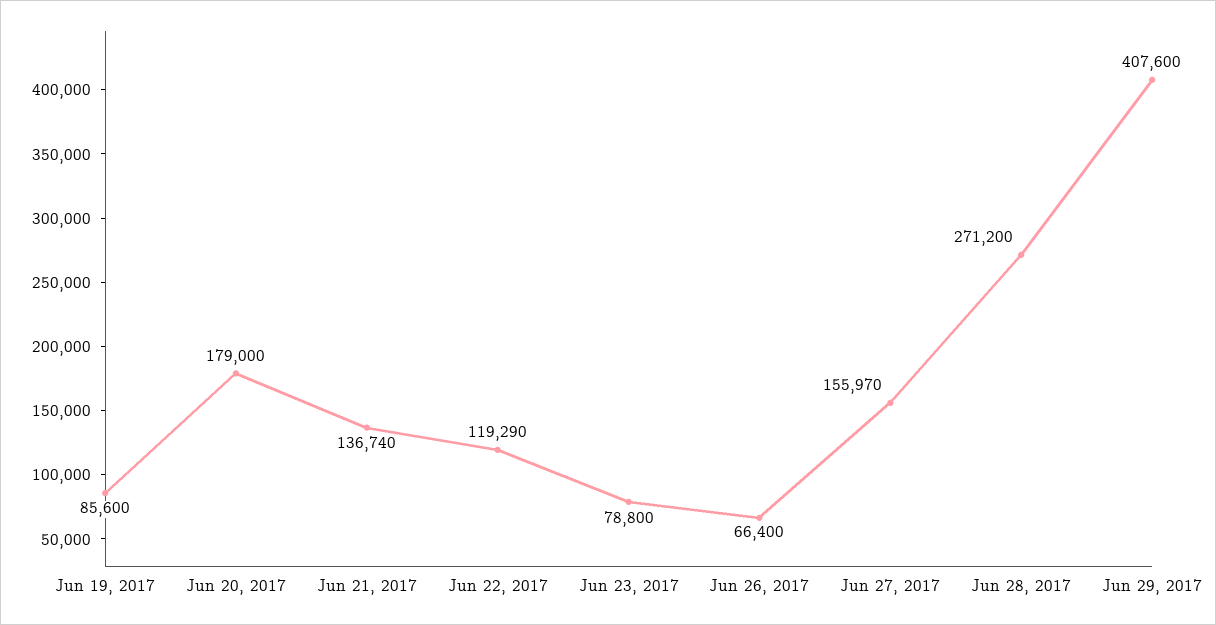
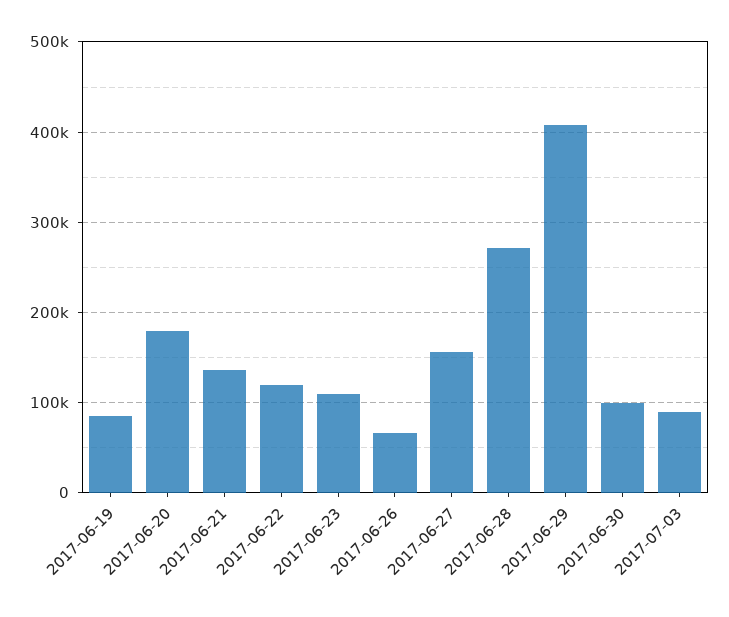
Jun 23, 2017: 78800 -> 110000
2017-06-30: none -> 100000
2017-07-03: none -> 90000

